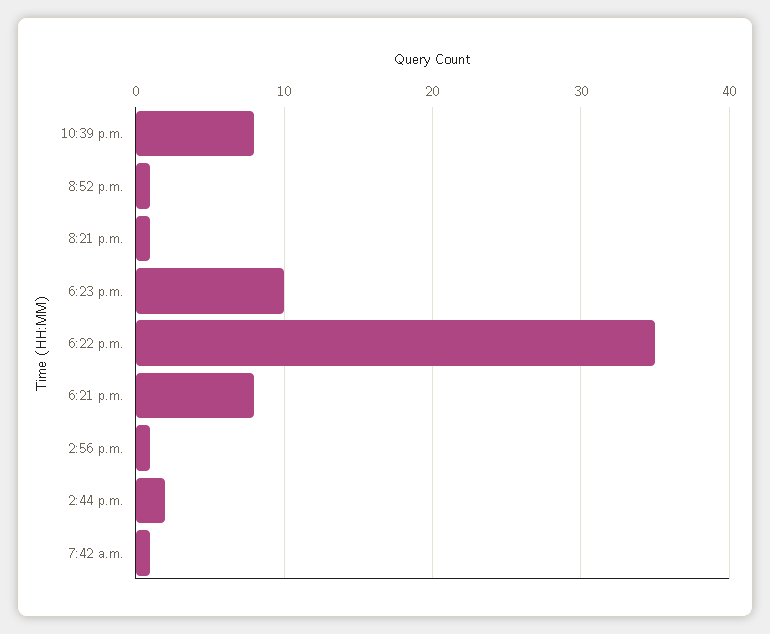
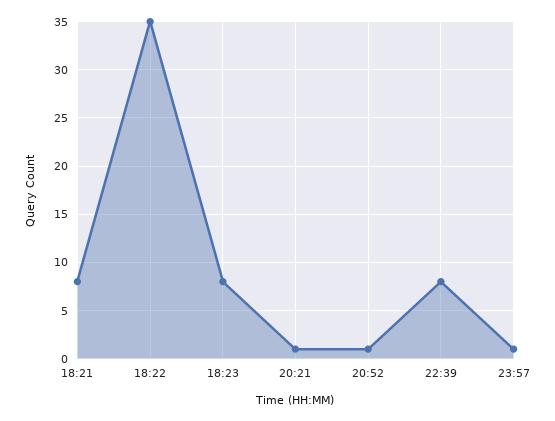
6:23 p.m.: 10 -> 8
2:56 p.m.: 1 -> none
2:44 p.m.: 2 -> none
7:42 a.m.: 1 -> none
23:57: none -> 1

